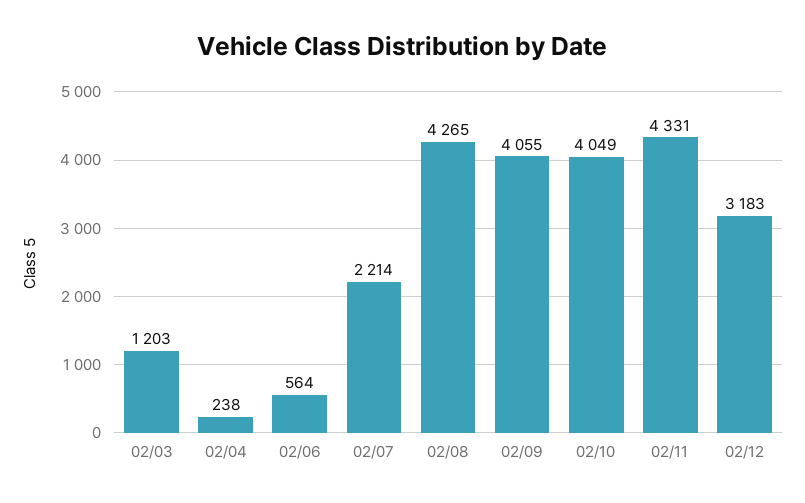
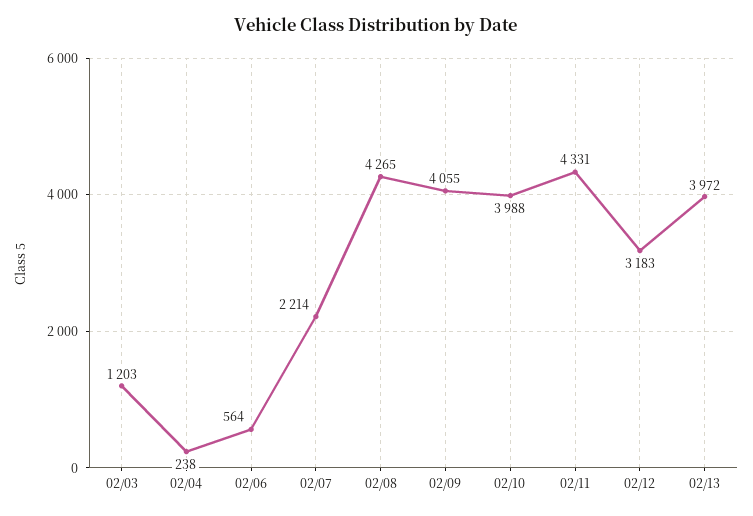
02/10: 4049 -> 3988
02/13: none -> 3972

